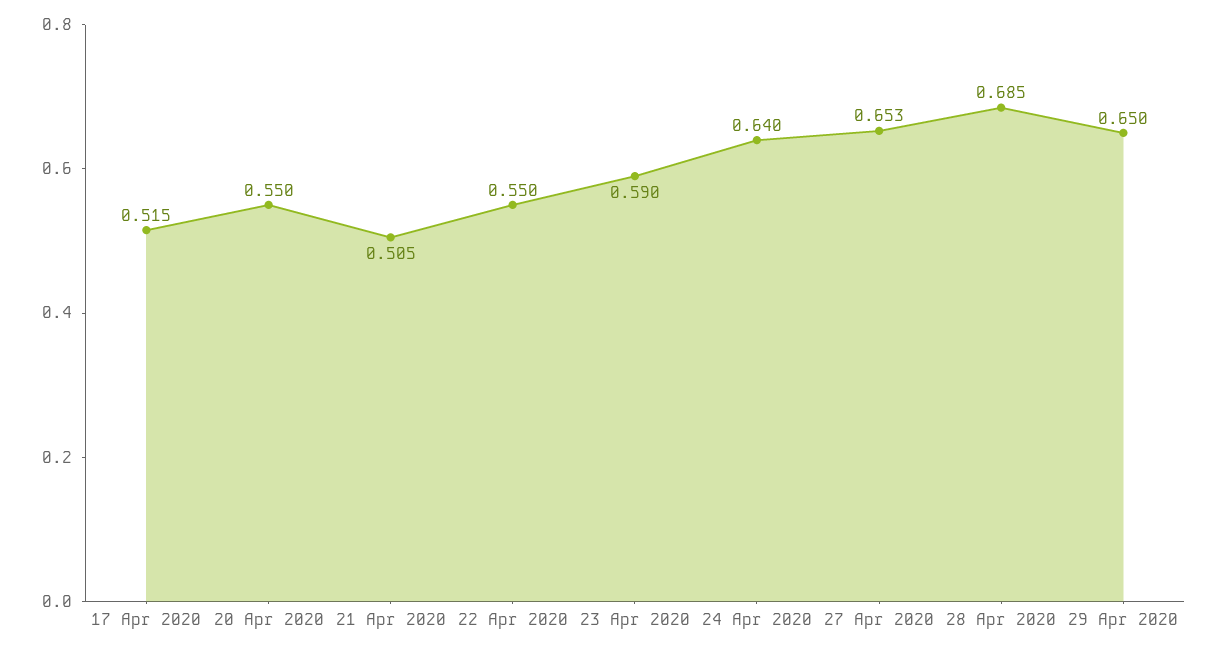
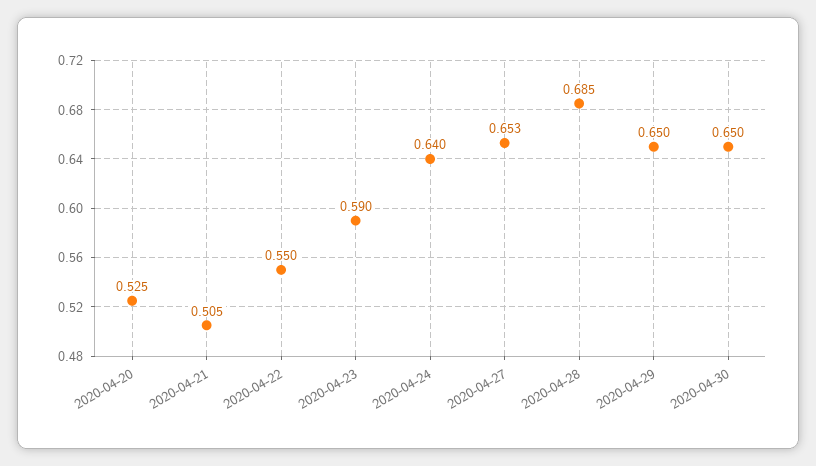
17 Apr 2020: 0.515 -> none
20 Apr 2020: 0.55 -> 0.525
2020-04-30: none -> 0.65

